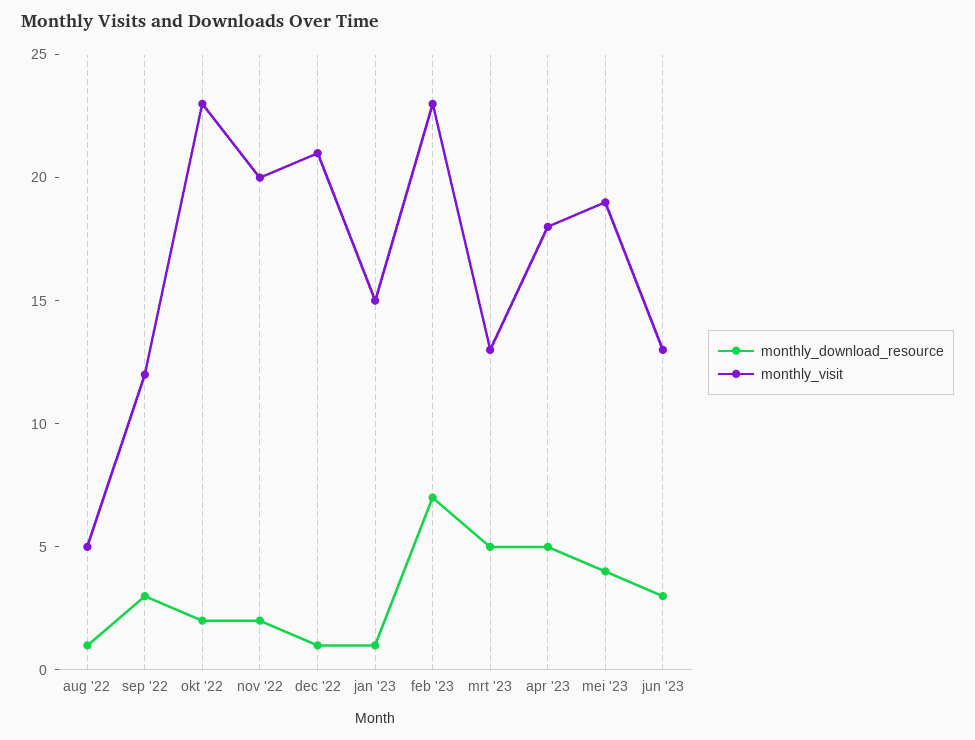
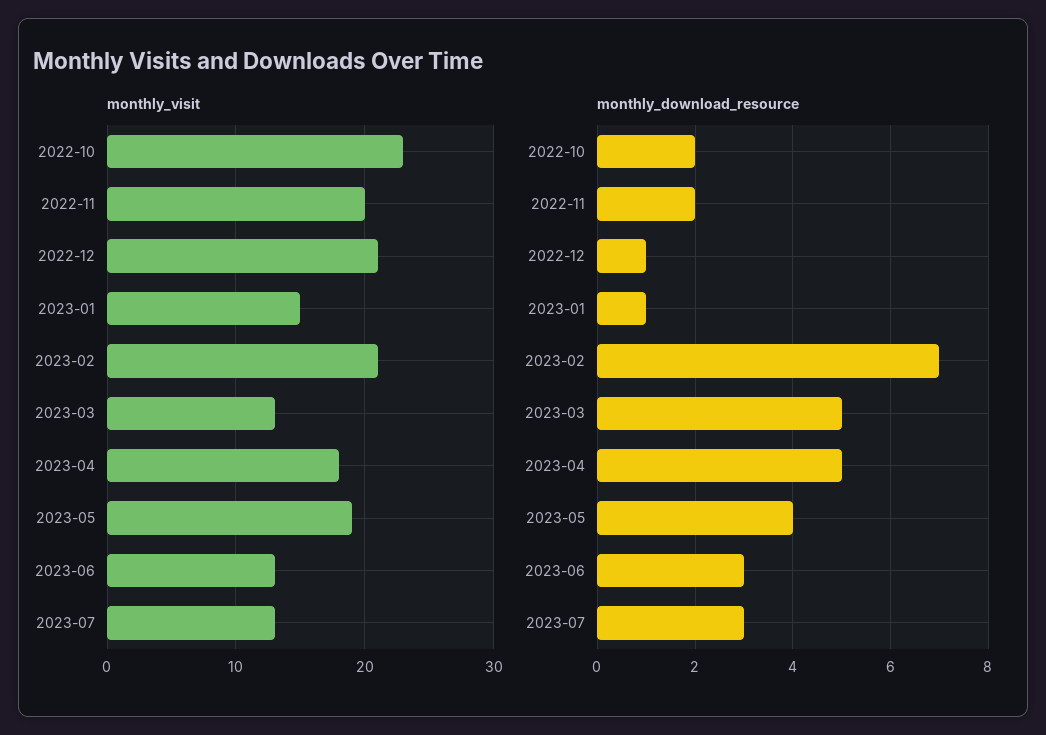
monthly_download_resource, aug '22: 1 -> none
monthly_visit, aug '22: 5 -> none
monthly_download_resource, sep '22: 3 -> none
monthly_visit, sep '22: 12 -> none
monthly_visit, feb '23: 23 -> 21
monthly_visit, 2023-07: none -> 13
monthly_download_resource, 2023-07: none -> 3

